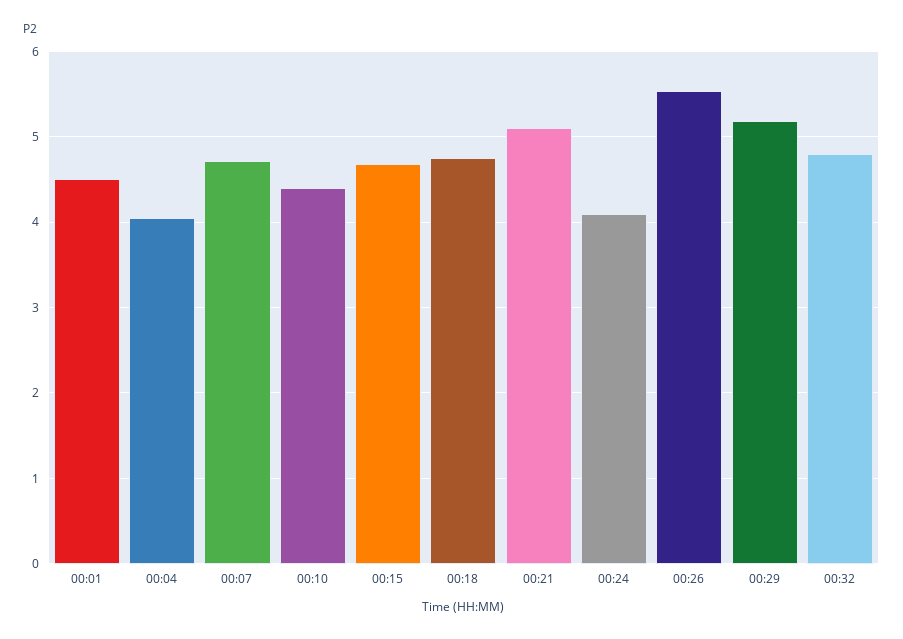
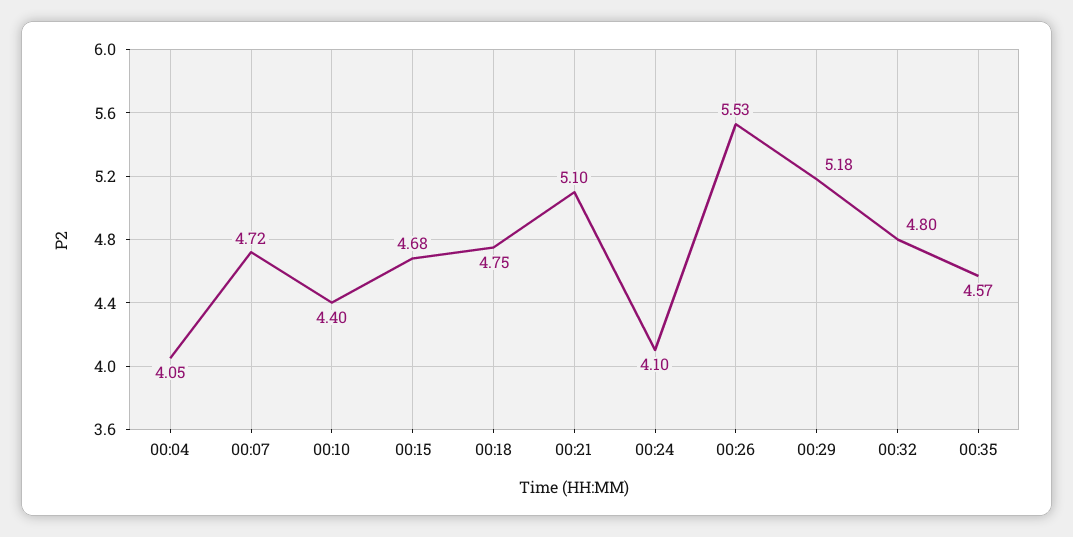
00:01: 4.5 -> none
00:35: none -> 4.57

